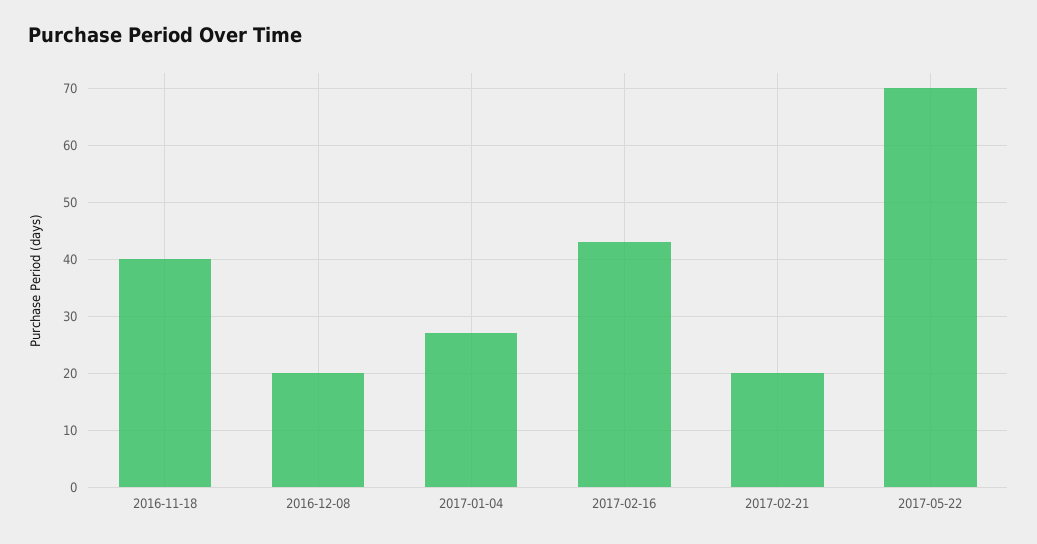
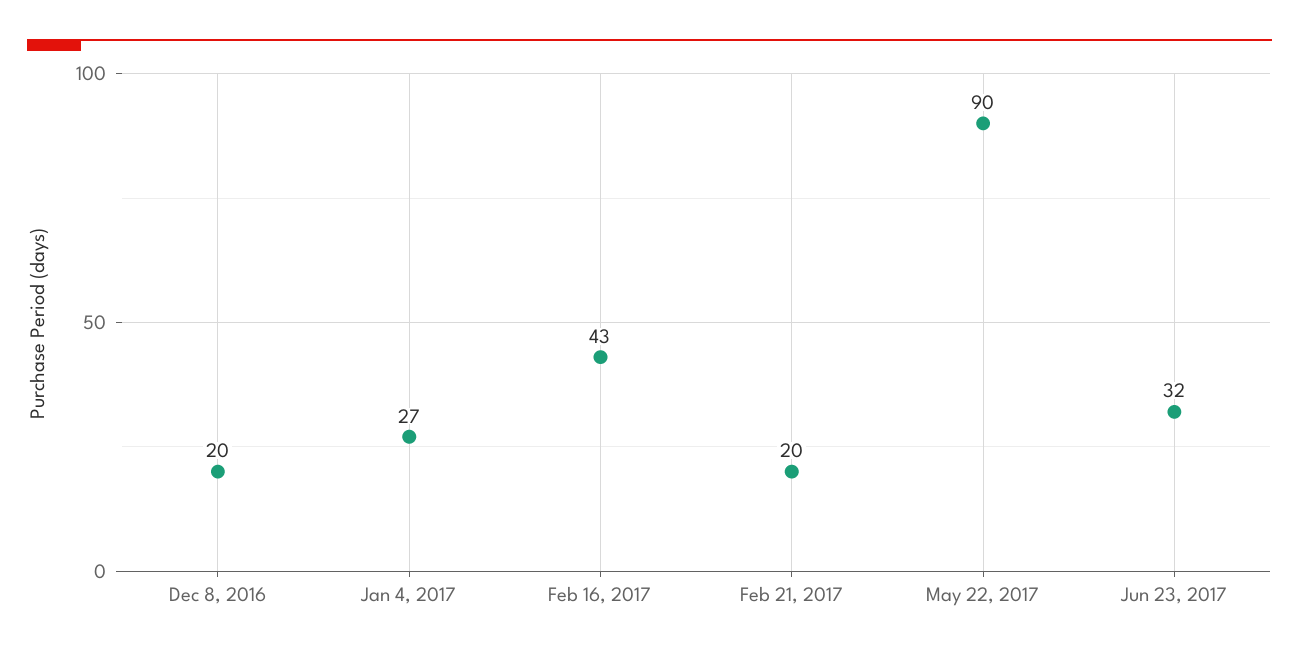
2016-11-18: 40 -> none
2017-05-22: 70 -> 90
Jun 23, 2017: none -> 32

